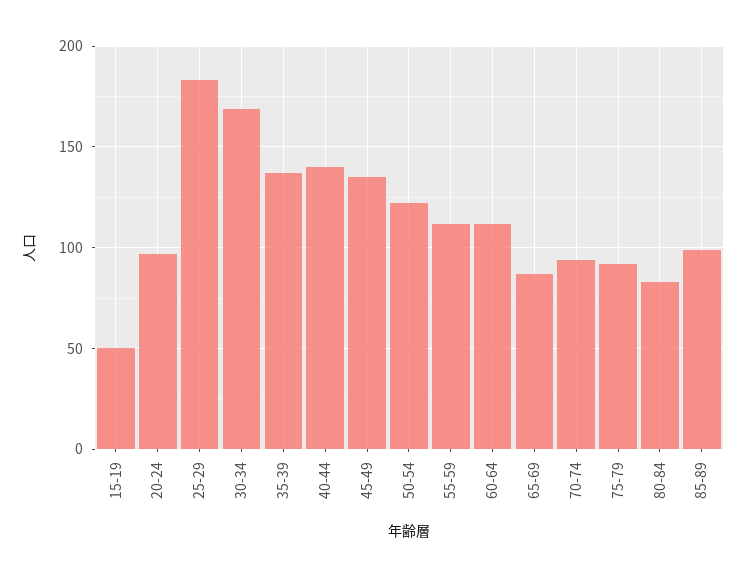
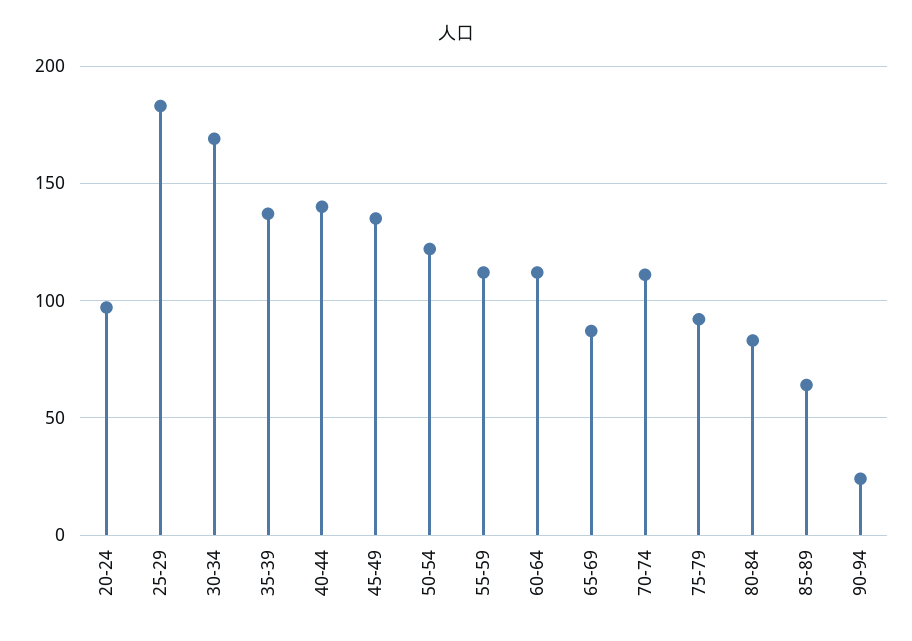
15-19: 50 -> none
70-74: 95 -> 110
85-89: 100 -> 65
90-94: none -> 25

